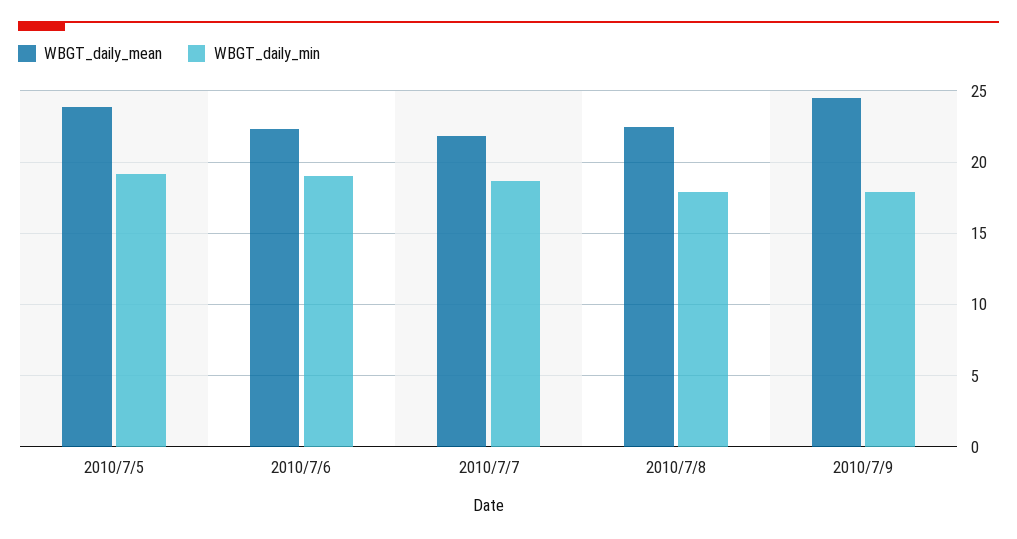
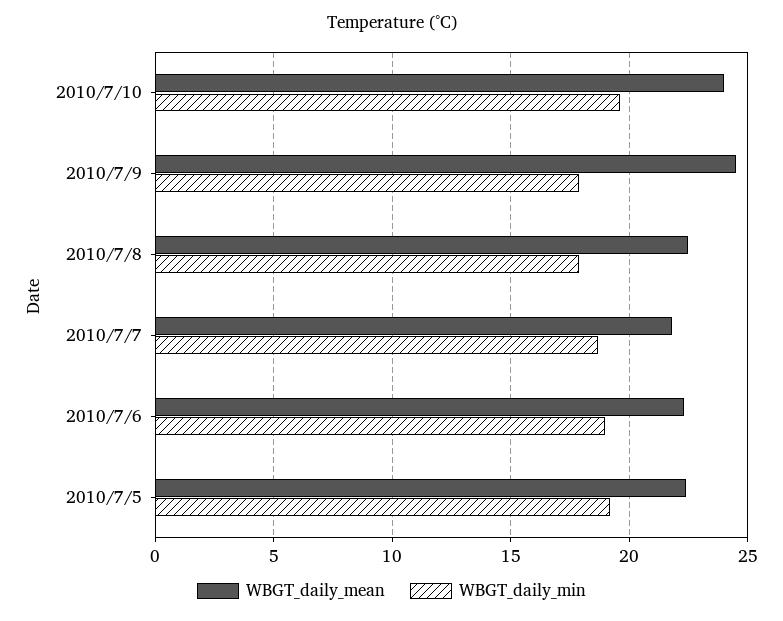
WBGT_daily_mean, 2010/7/5: 24 -> 22.5
WBGT_daily_mean, 2010/7/10: none -> 24
WBGT_daily_min, 2010/7/10: none -> 19.5

